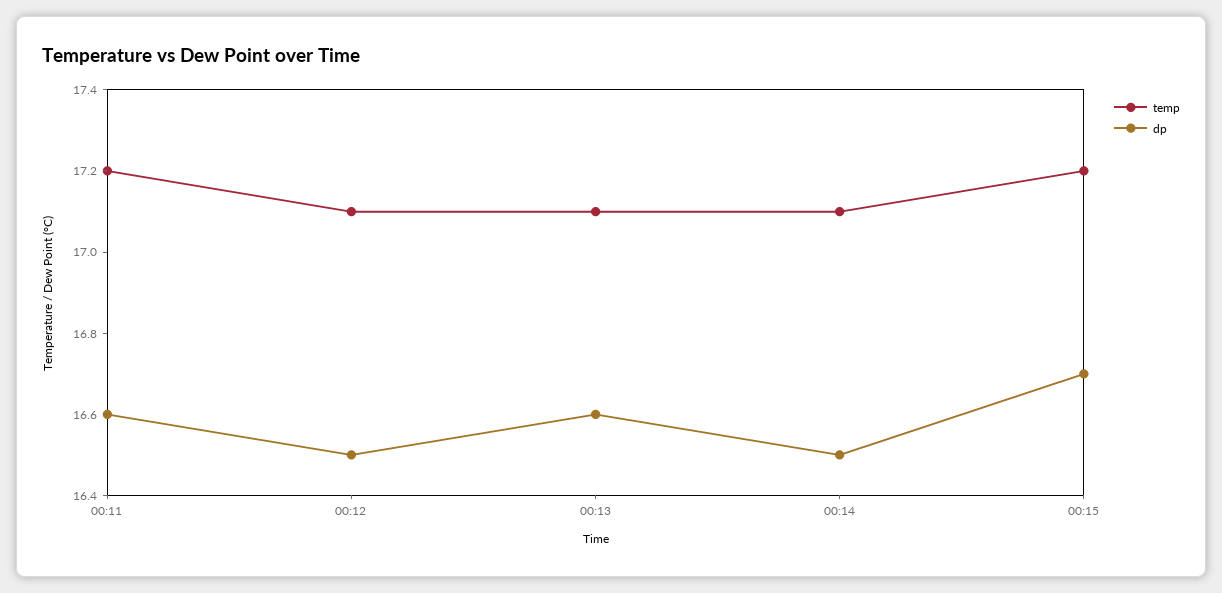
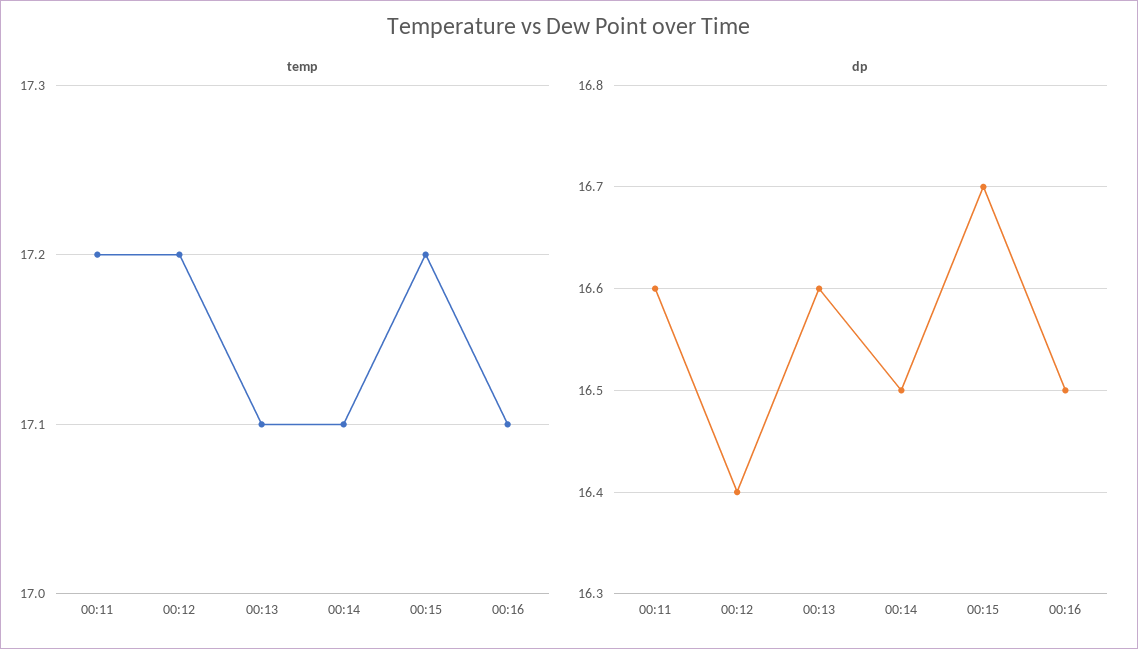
temp, 00:12: 17.1 -> 17.2
dp, 00:12: 16.5 -> 16.4
temp, 00:16: none -> 17.1
dp, 00:16: none -> 16.5

